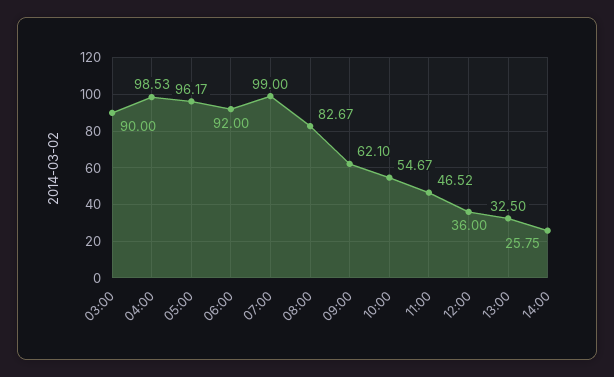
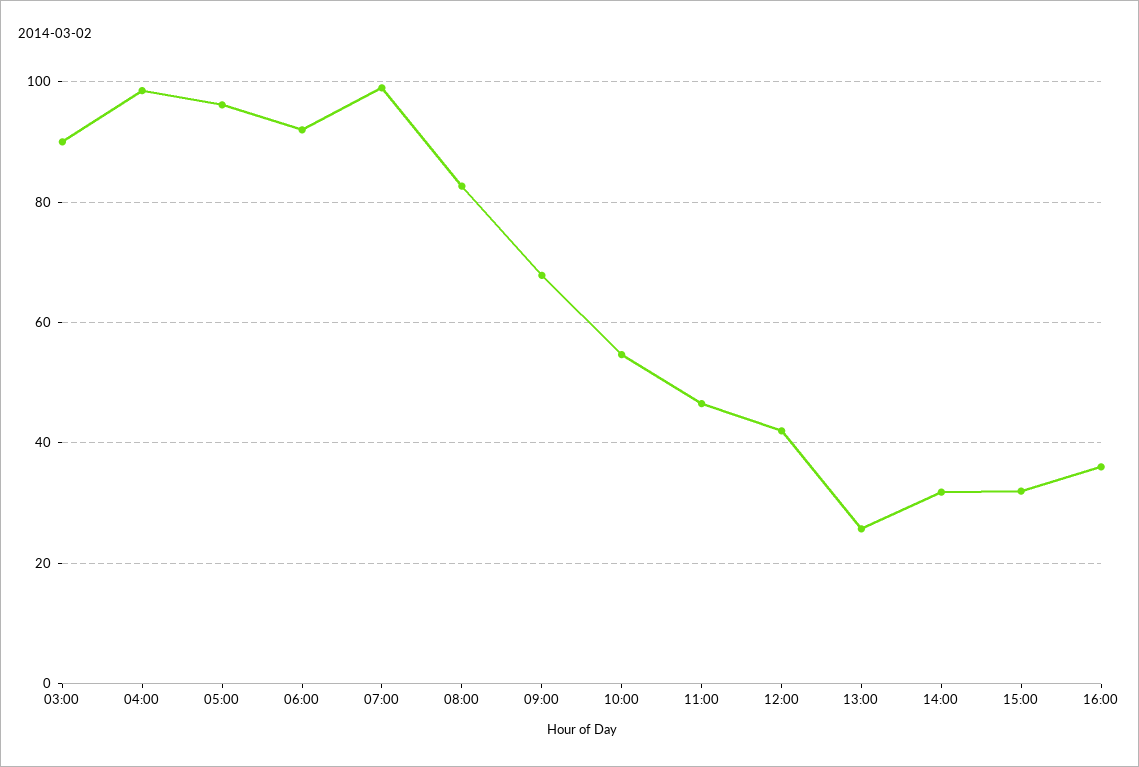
09:00: 62.1 -> 68
12:00: 36 -> 42
13:00: 32.5 -> 26
14:00: 25.75 -> 32
15:00: none -> 32
16:00: none -> 36

